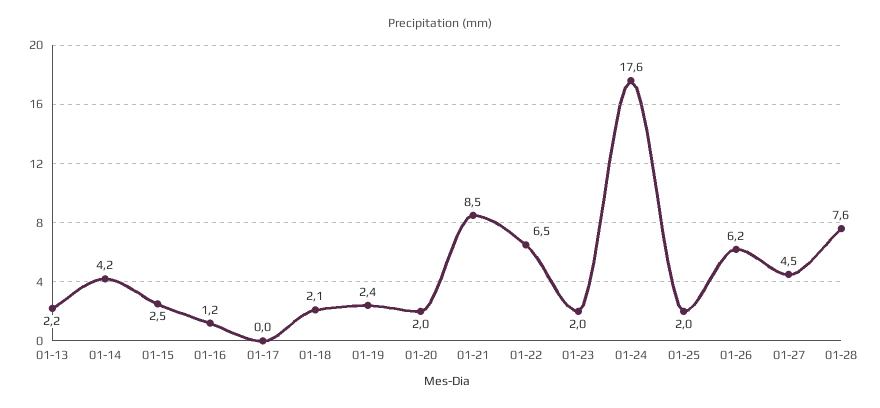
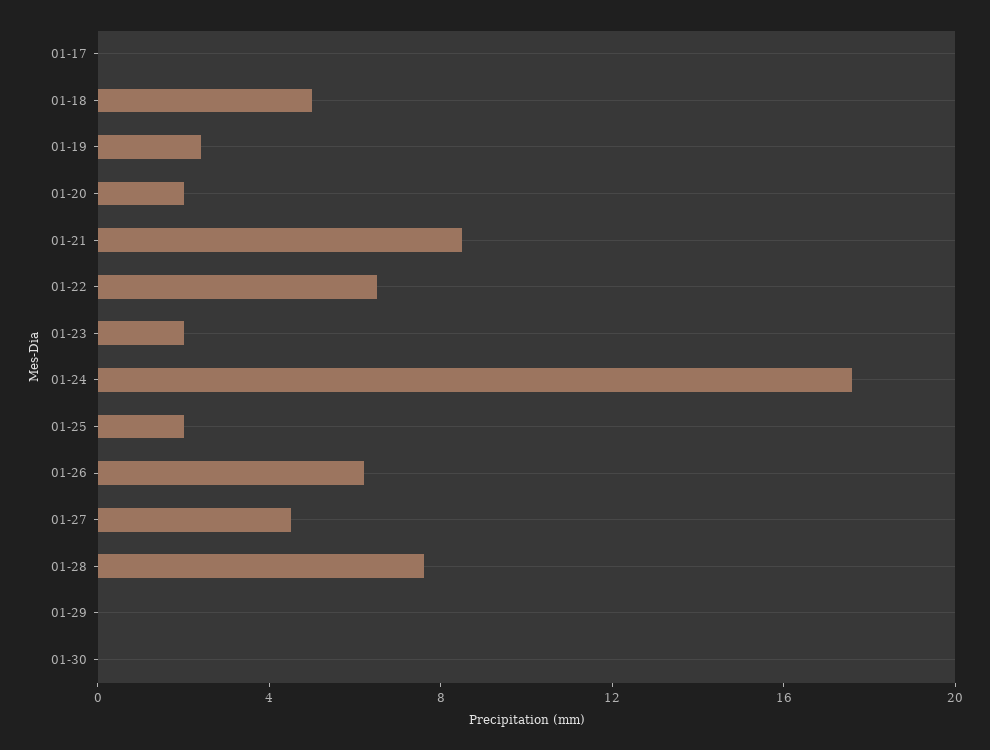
01-13: 2.2 -> none
01-14: 4.2 -> none
01-15: 2.5 -> none
01-16: 1.2 -> none
01-18: 2.1 -> 5
01-29: none -> 0
01-30: none -> 0

